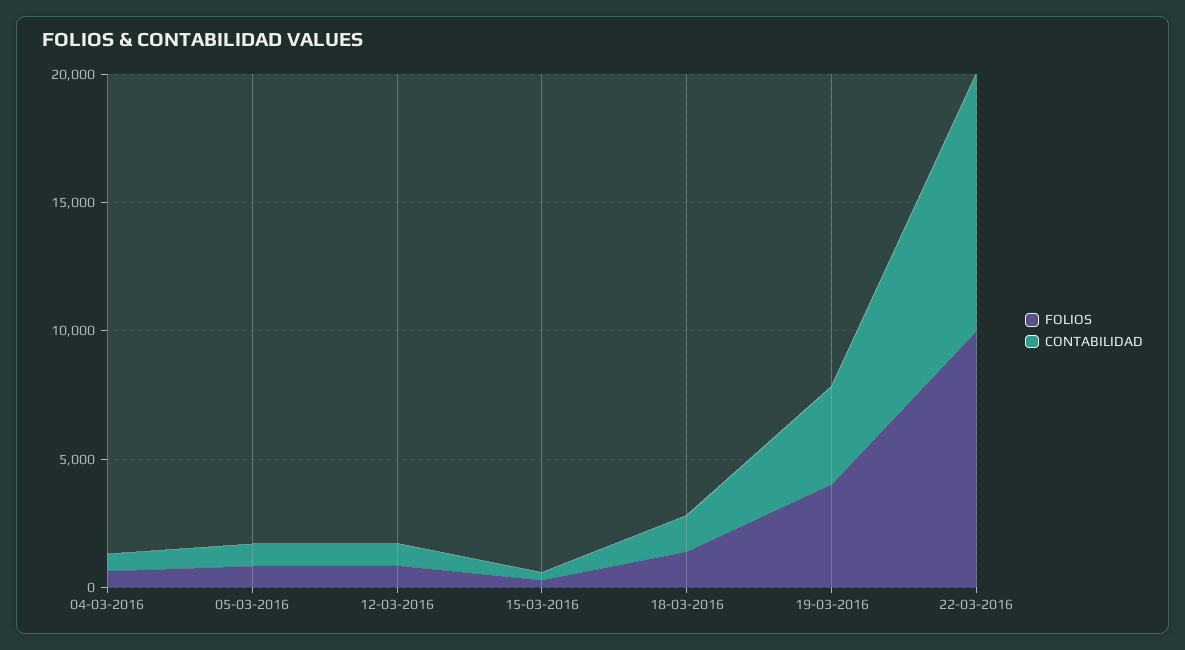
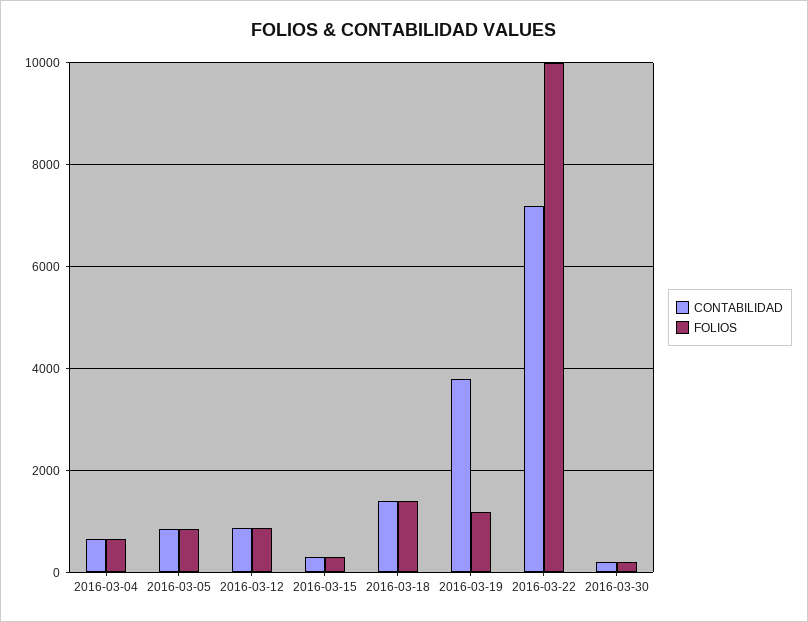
FOLIOS, 19-03-2016: 4000 -> 1200
CONTABILIDAD, 22-03-2016: 10000 -> 7200
CONTABILIDAD, 2016-03-30: none -> 200
FOLIOS, 2016-03-30: none -> 200

